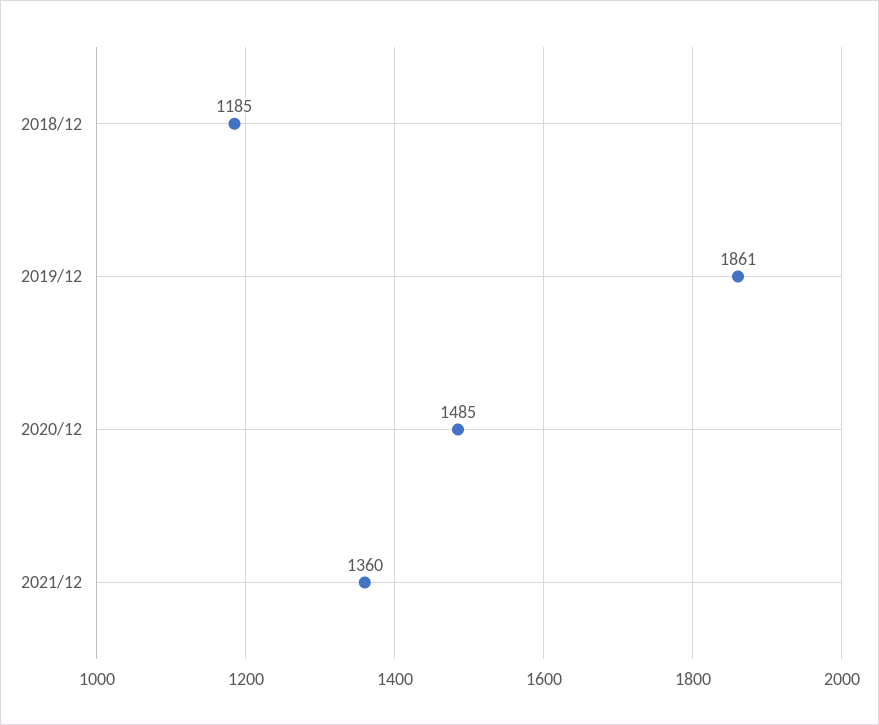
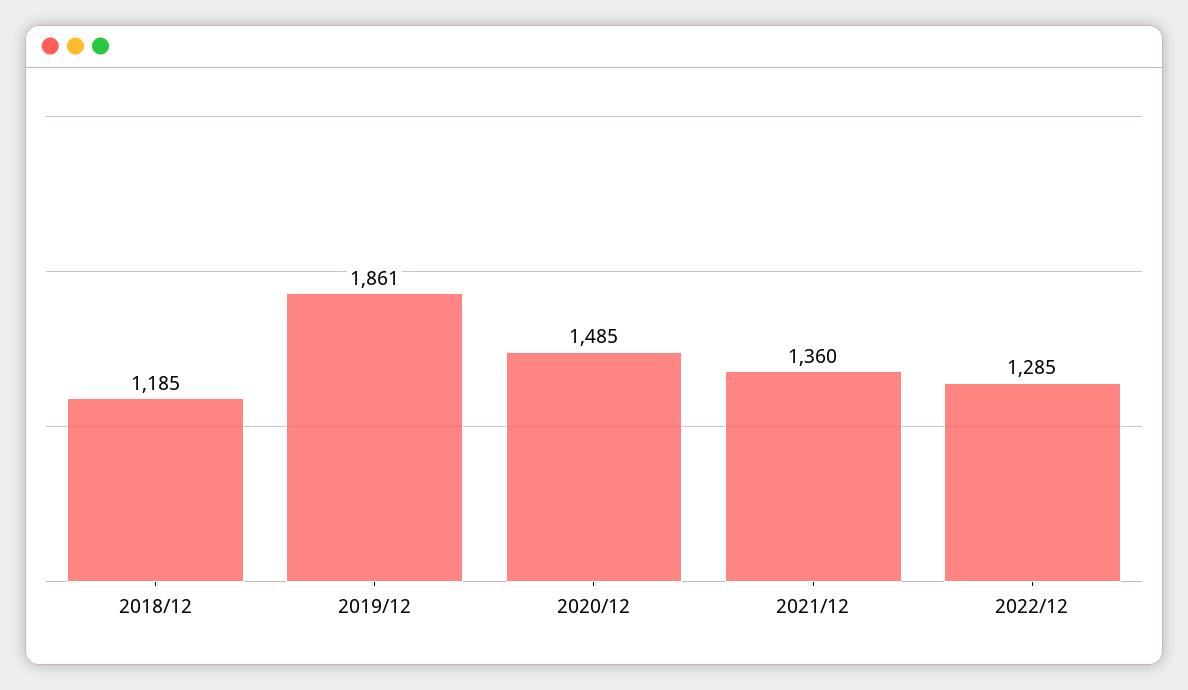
2022/12: none -> 1285

